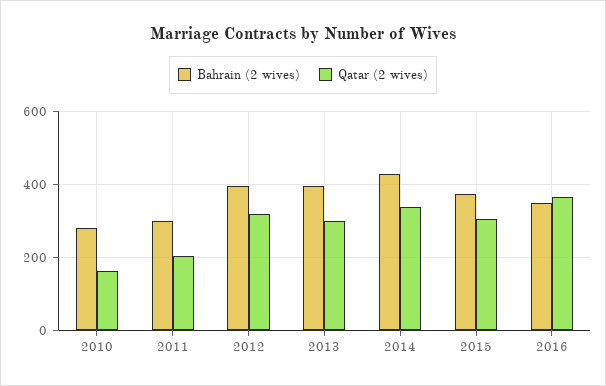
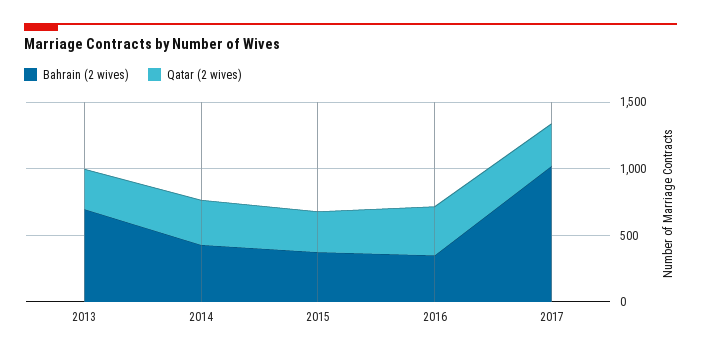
Bahrain (2 wives), 2010: 280 -> none
Qatar (2 wives), 2010: 160 -> none
Bahrain (2 wives), 2011: 300 -> none
Qatar (2 wives), 2011: 200 -> none
Bahrain (2 wives), 2012: 400 -> none
Qatar (2 wives), 2012: 320 -> none
Bahrain (2 wives), 2013: 400 -> 700
Bahrain (2 wives), 2017: none -> 1000
Qatar (2 wives), 2017: none -> 300

